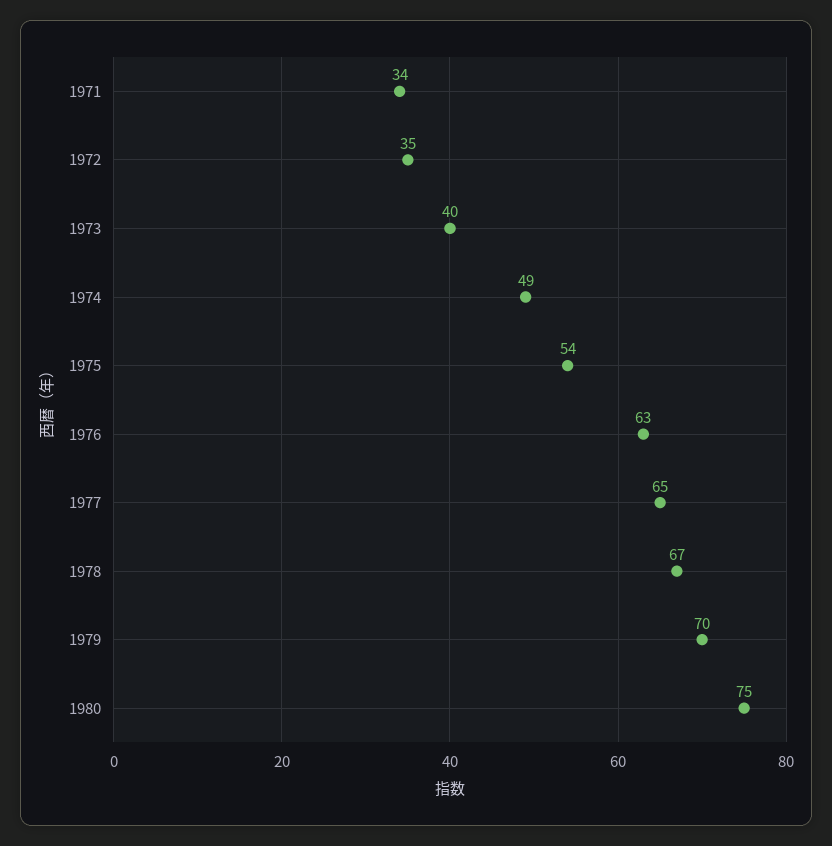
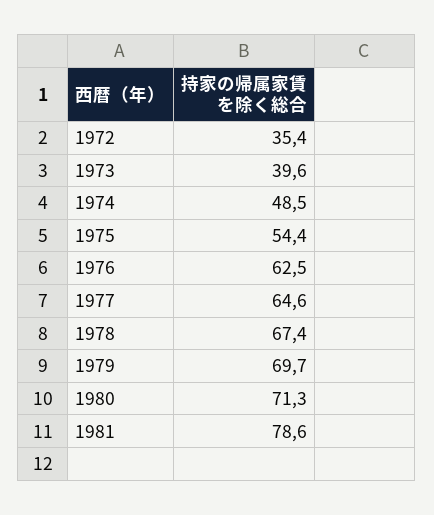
1971: 34 -> none
1980: 75 -> 71.3
1981: none -> 78.6

